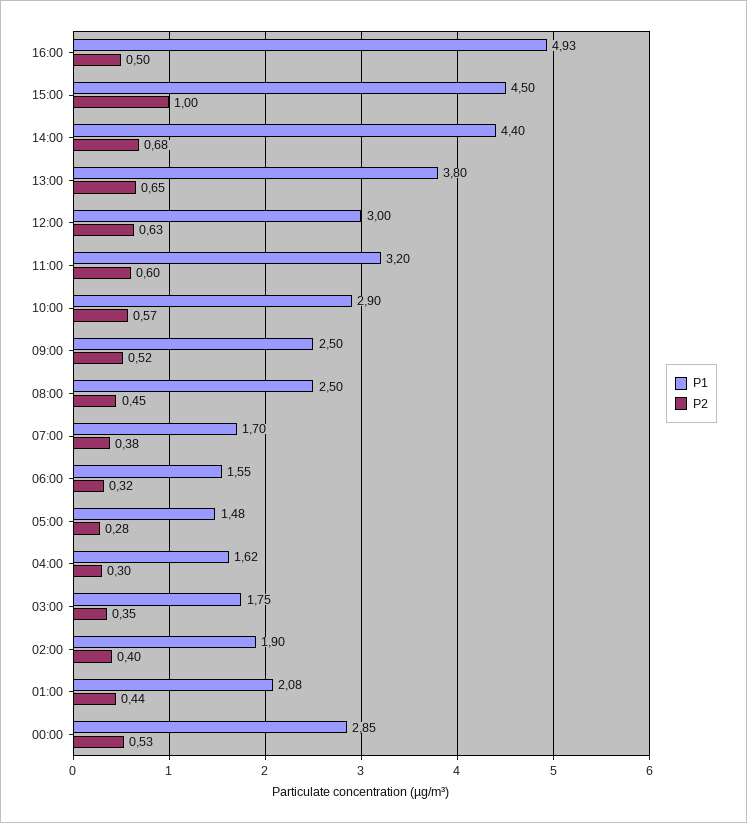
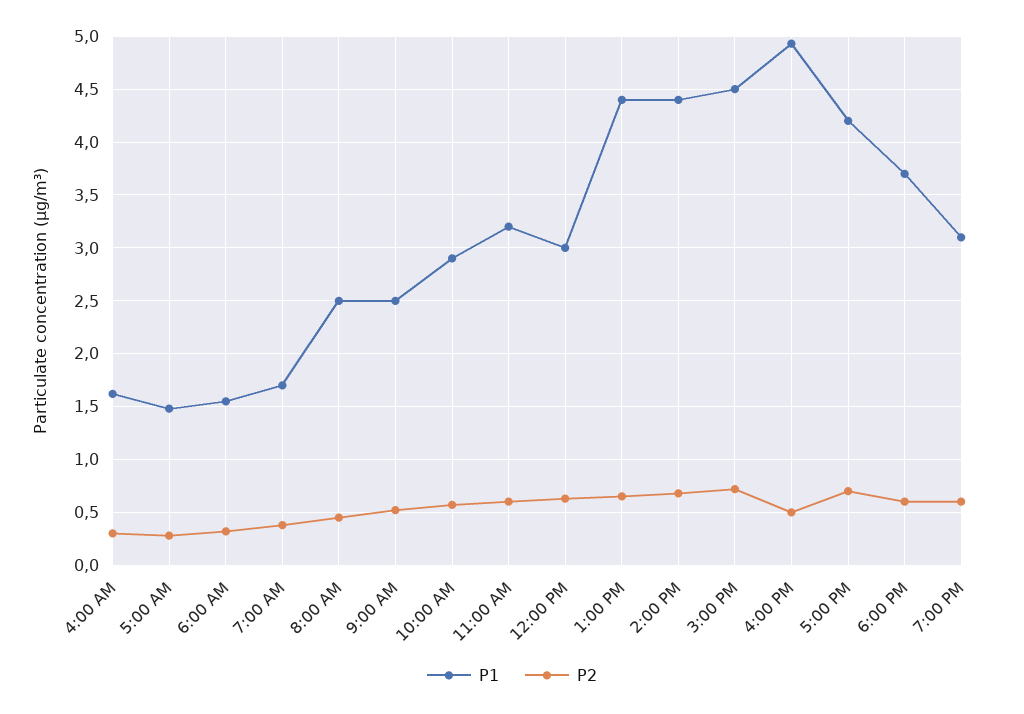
P2, 15:00: 1 -> 0.7
P1, 13:00: 3.8 -> 4.4
P1, 03:00: 1.75 -> none
P2, 03:00: 0.35 -> none
P1, 02:00: 1.9 -> none
P2, 02:00: 0.4 -> none
P1, 01:00: 2.08 -> none
P2, 01:00: 0.44 -> none
P1, 00:00: 2.85 -> none
P2, 00:00: 0.53 -> none
P1, 5:00 PM: none -> 4.2
P2, 5:00 PM: none -> 0.7
P1, 6:00 PM: none -> 3.7
P2, 6:00 PM: none -> 0.6
P1, 7:00 PM: none -> 3.1
P2, 7:00 PM: none -> 0.6

